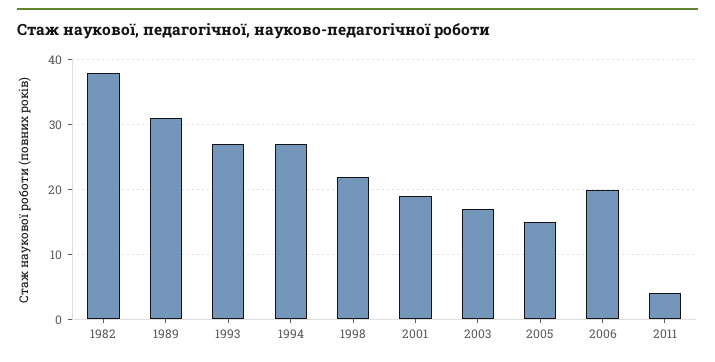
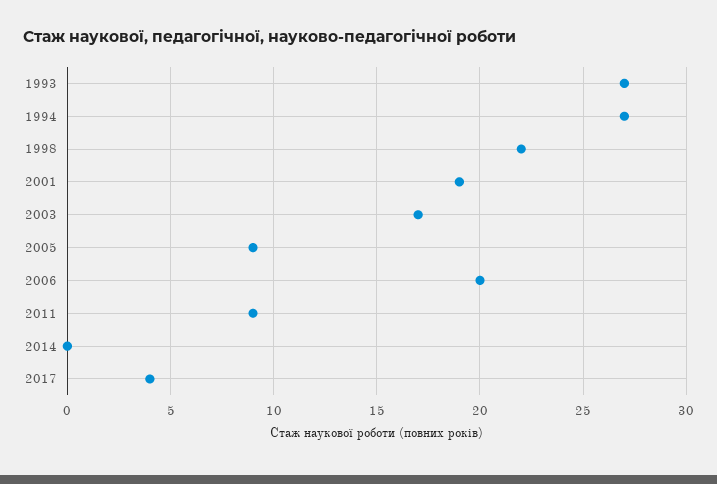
1982: 38 -> none
1989: 31 -> none
2005: 15 -> 9
2011: 4 -> 9
2014: none -> 0
2017: none -> 4

